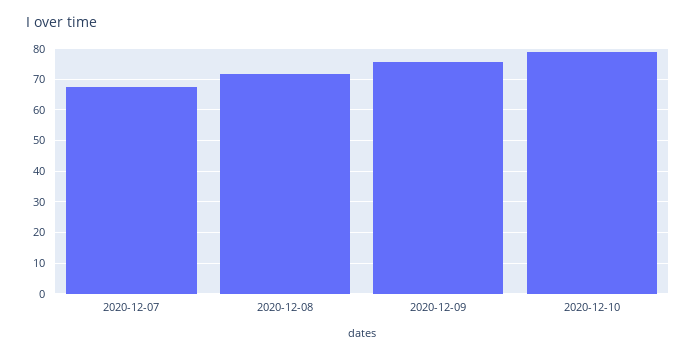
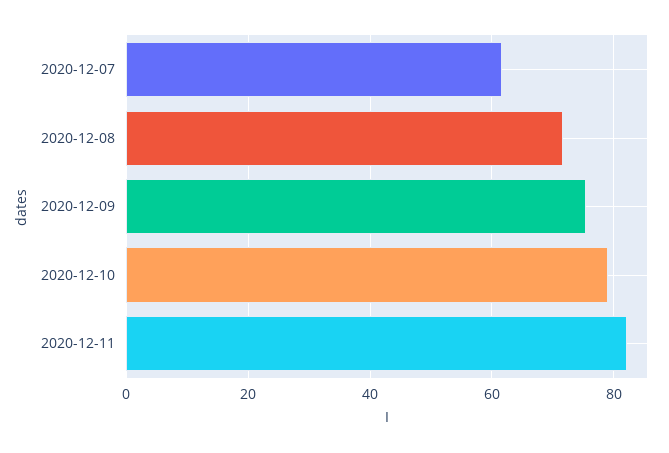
2020-12-07: 68 -> 62
2020-12-11: none -> 82

